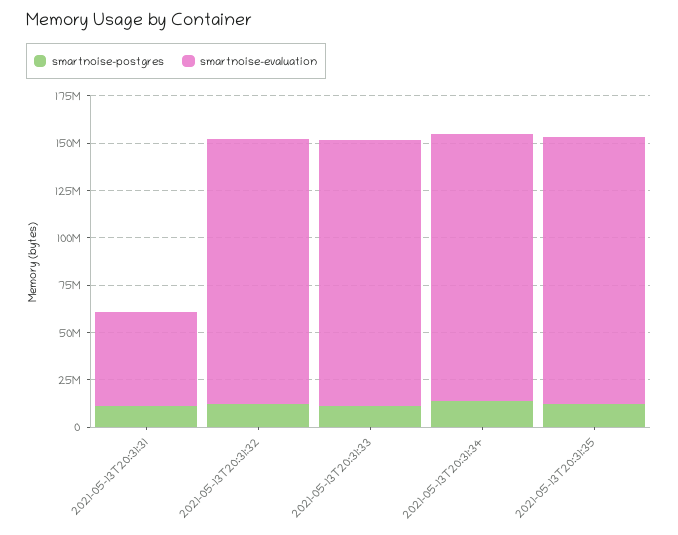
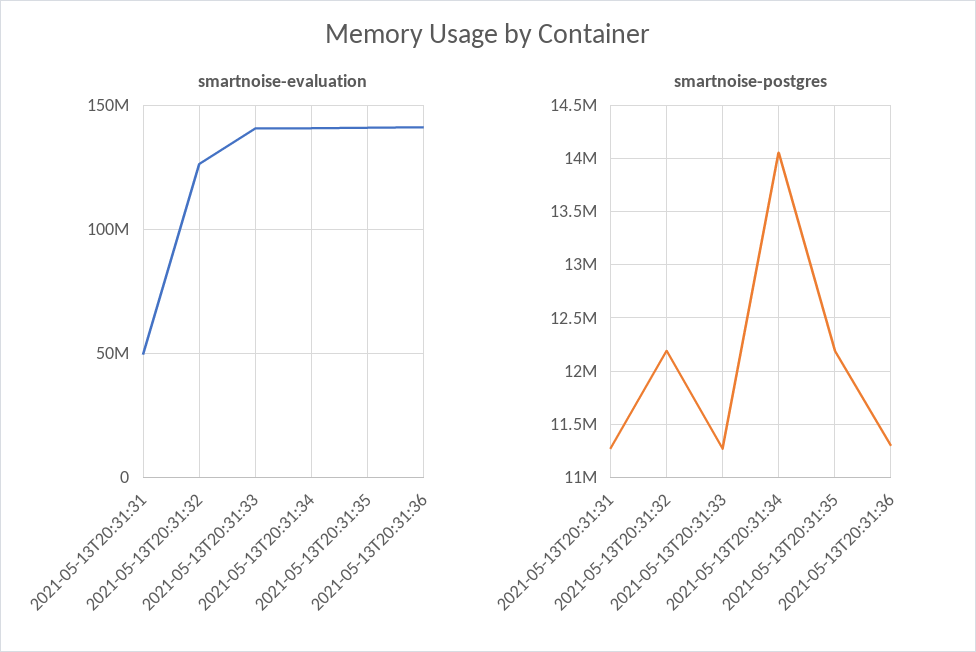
smartnoise-evaluation, 2021-05-13T20:31:32: 140000000 -> 125000000
smartnoise-evaluation, 2021-05-13T20:31:36: none -> 140000000
smartnoise-postgres, 2021-05-13T20:31:36: none -> 11300000

